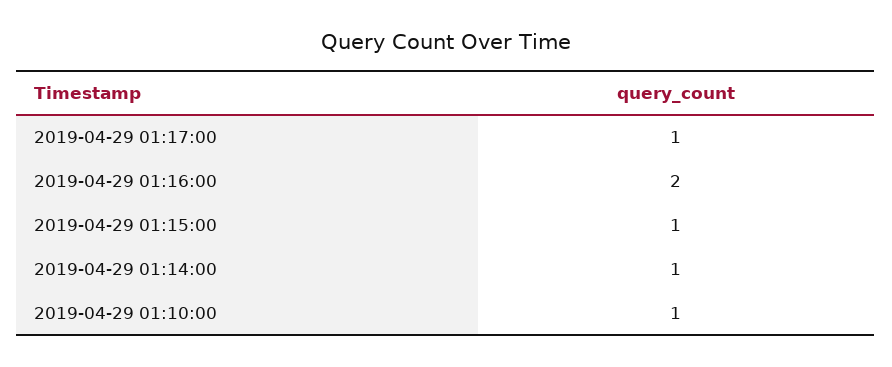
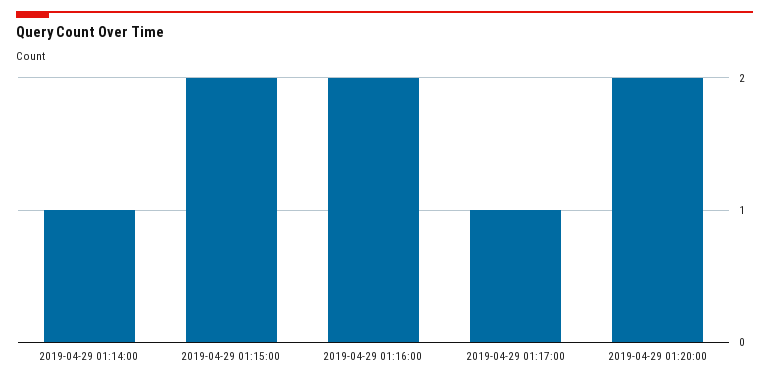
2019-04-29 01:15:00: 1 -> 2
2019-04-29 01:10:00: 1 -> none
2019-04-29 01:20:00: none -> 2

